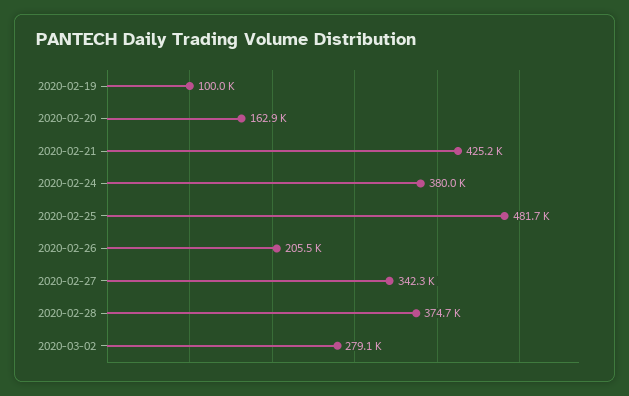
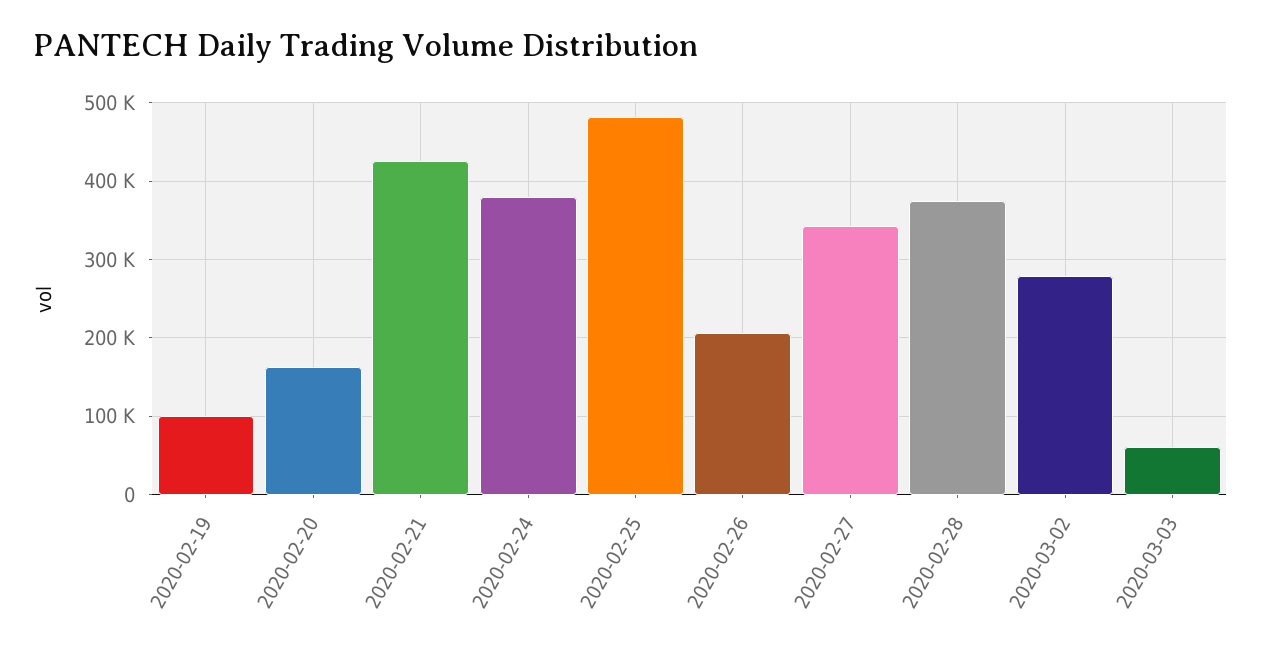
2020-03-03: none -> 60000

